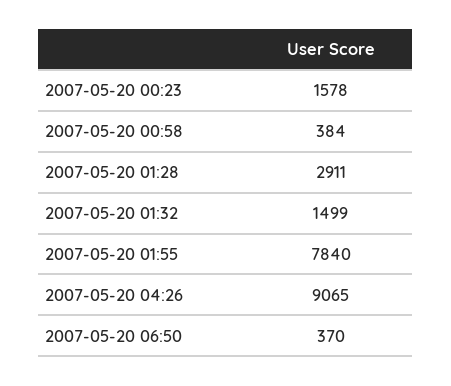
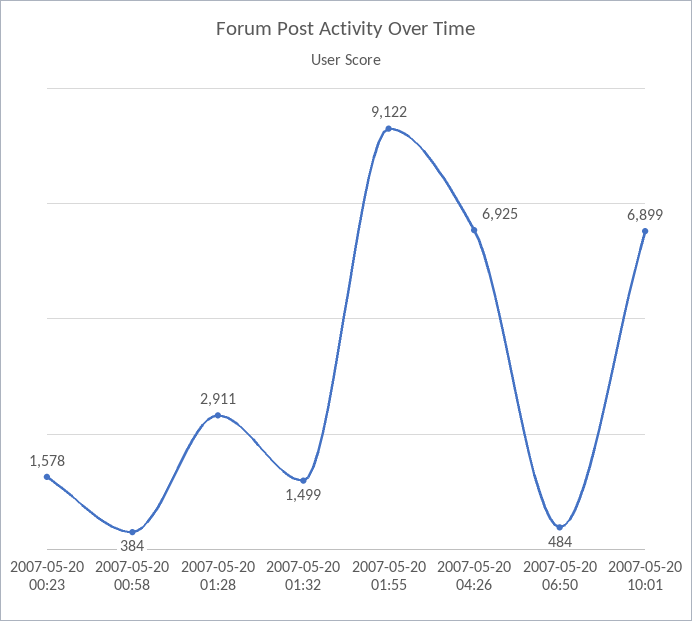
2007-05-20 01:55: 7840 -> 9122
2007-05-20 04:26: 9065 -> 6925
2007-05-20 06:50: 370 -> 484
2007-05-20 10:01: none -> 6899

